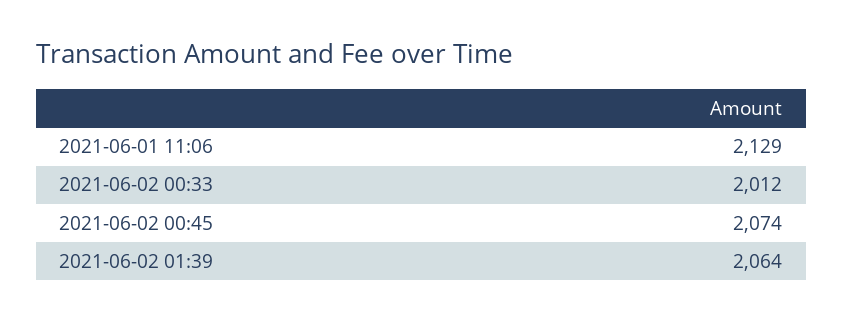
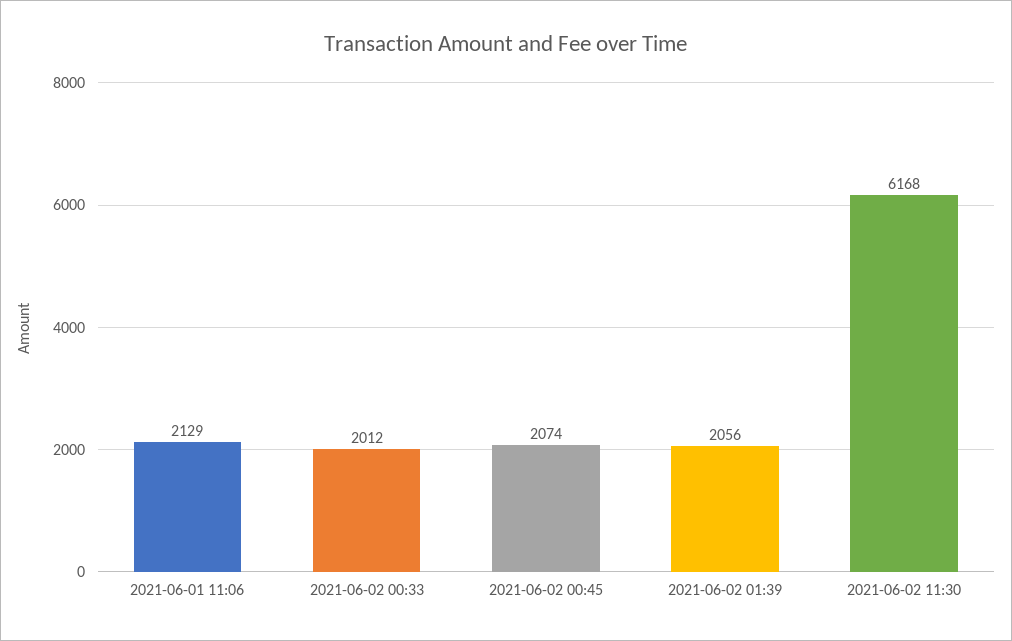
2021-06-02 01:39: 2064 -> 2056
2021-06-02 11:30: none -> 6168

